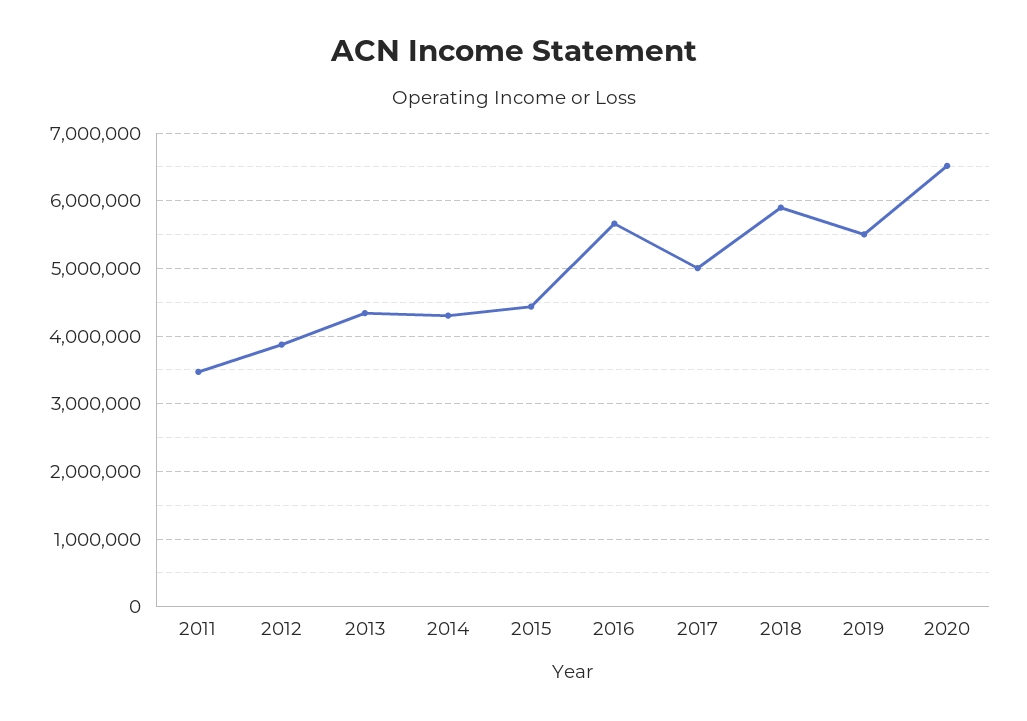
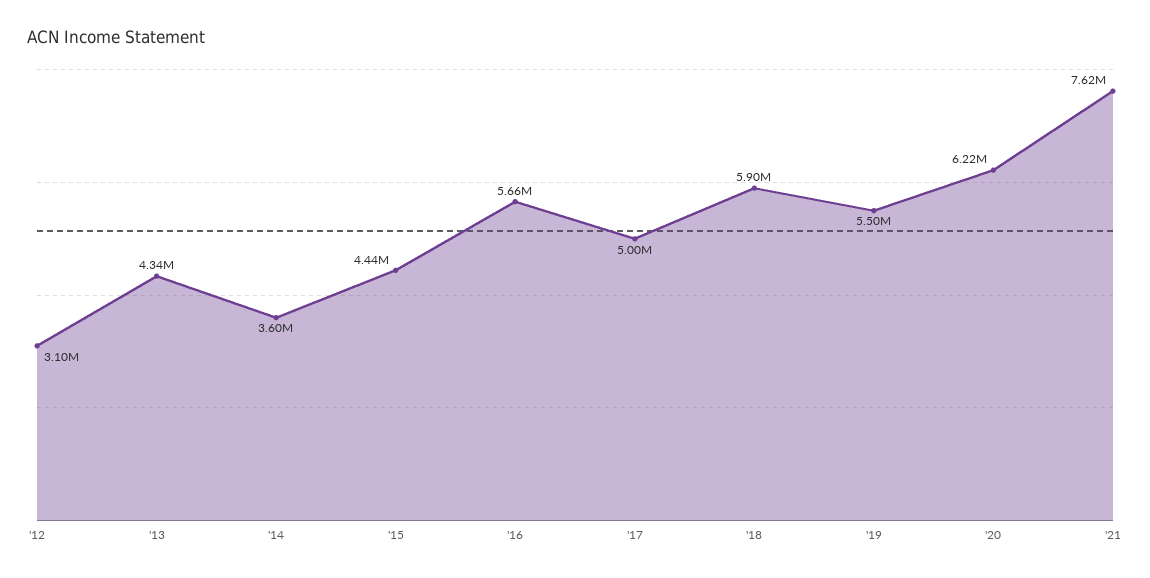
2011: 3500000 -> none
2012: 3900000 -> 3100000
2014: 4300000 -> 3600000
2020: 6500000 -> 6220000
'21: none -> 7620000

